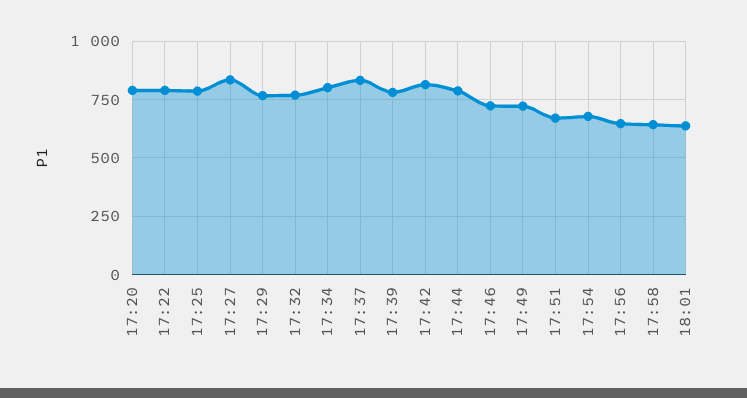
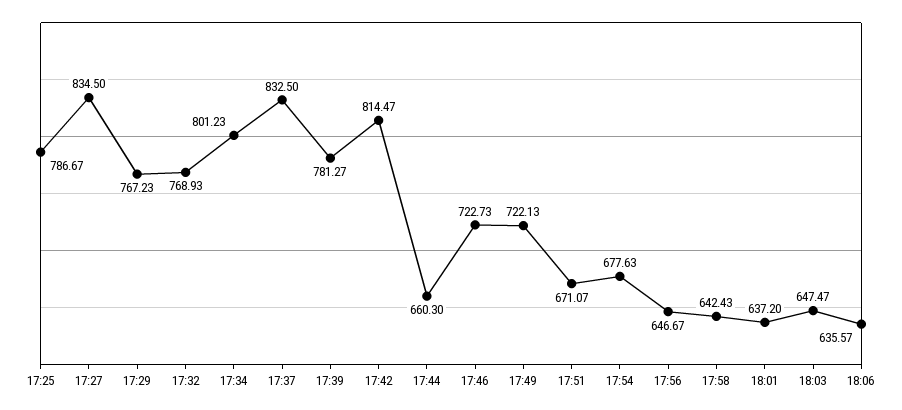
17:20: 800 -> none
17:22: 800 -> none
17:44: 800 -> 660.3
18:03: none -> 647.47
18:06: none -> 635.57

